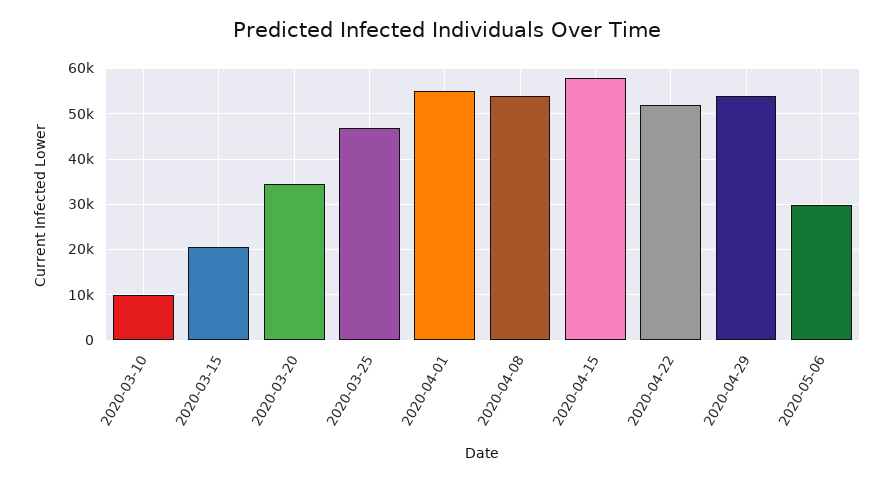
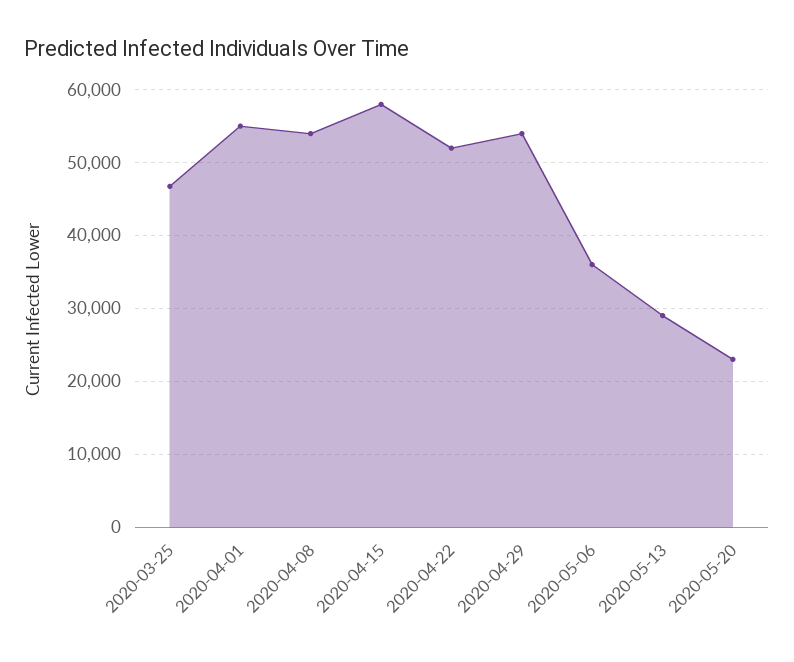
2020-03-10: 10000 -> none
2020-03-15: 20000 -> none
2020-03-20: 34000 -> none
2020-05-06: 30000 -> 36000
2020-05-13: none -> 29000
2020-05-20: none -> 23000

